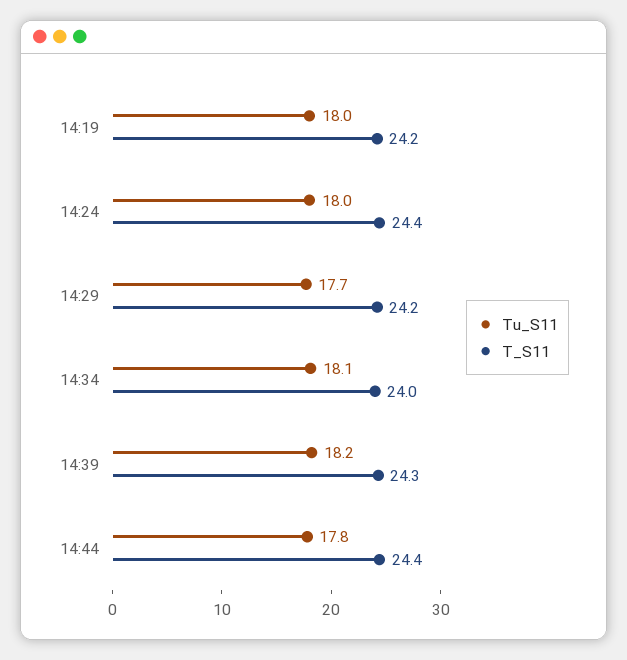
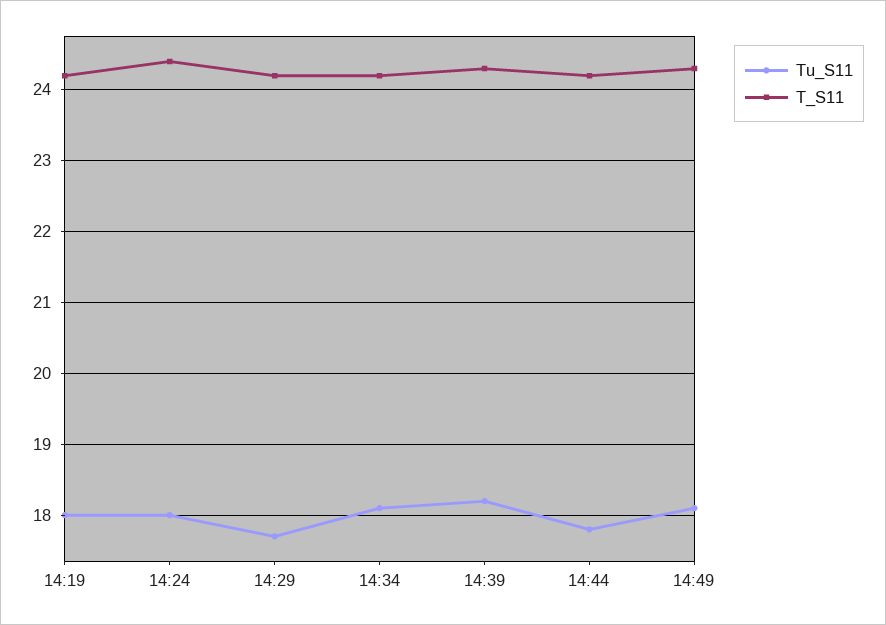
T_S11, 14:34: 24 -> 24.2
T_S11, 14:44: 24.4 -> 24.2
Tu_S11, 14:49: none -> 18.1
T_S11, 14:49: none -> 24.3

